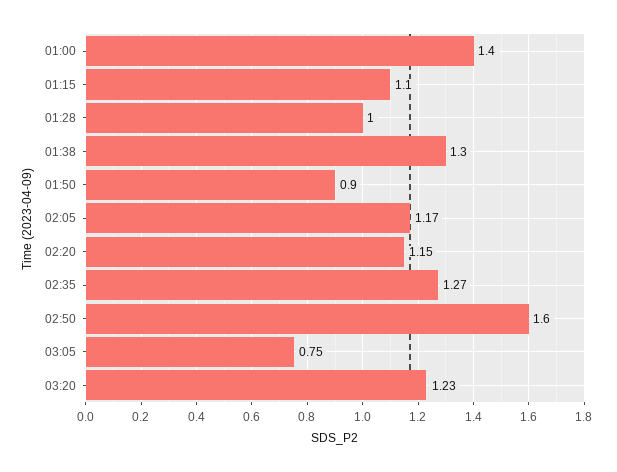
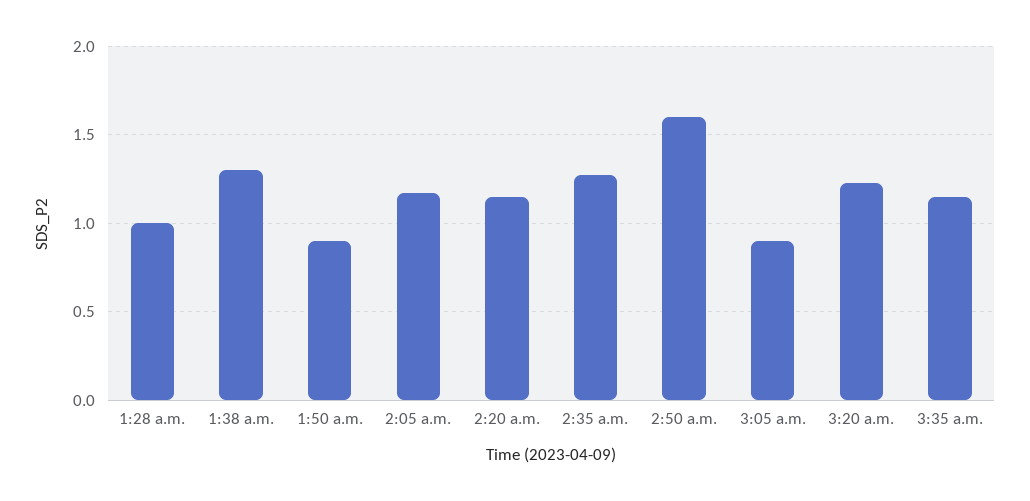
01:00: 1.4 -> none
01:15: 1.1 -> none
03:05: 0.75 -> 0.9
3:35 a.m.: none -> 1.15

